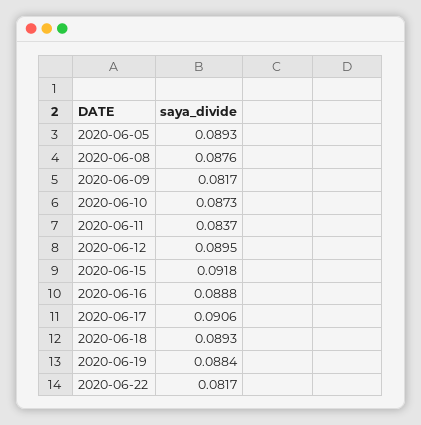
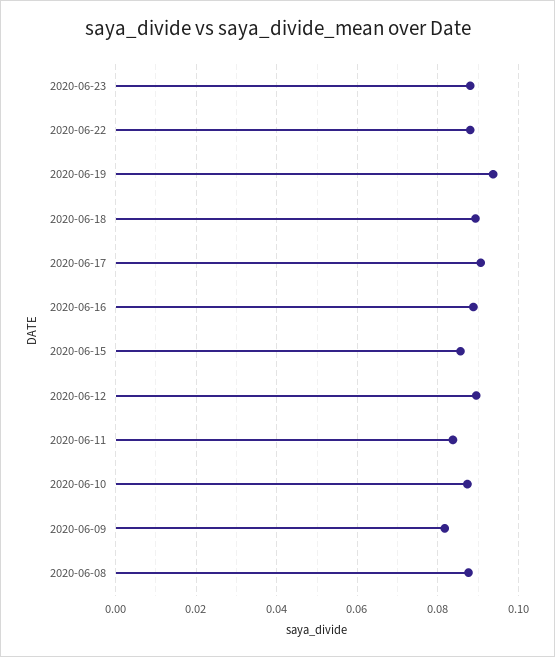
2020-06-05: 0.0893 -> none
2020-06-15: 0.0918 -> 0.086
2020-06-19: 0.0884 -> 0.094
2020-06-22: 0.0817 -> 0.088
2020-06-23: none -> 0.088

